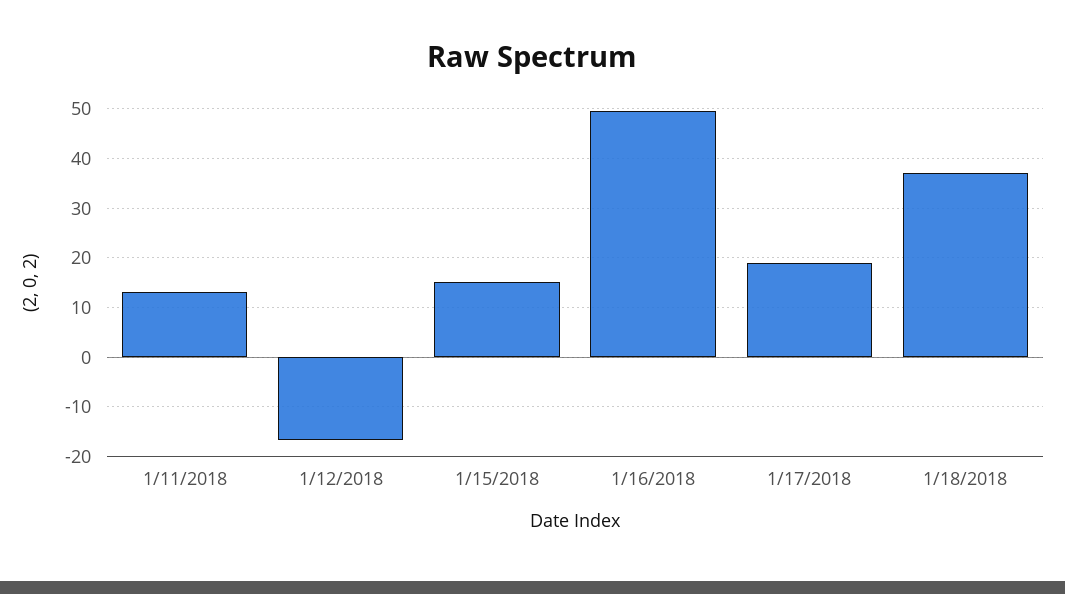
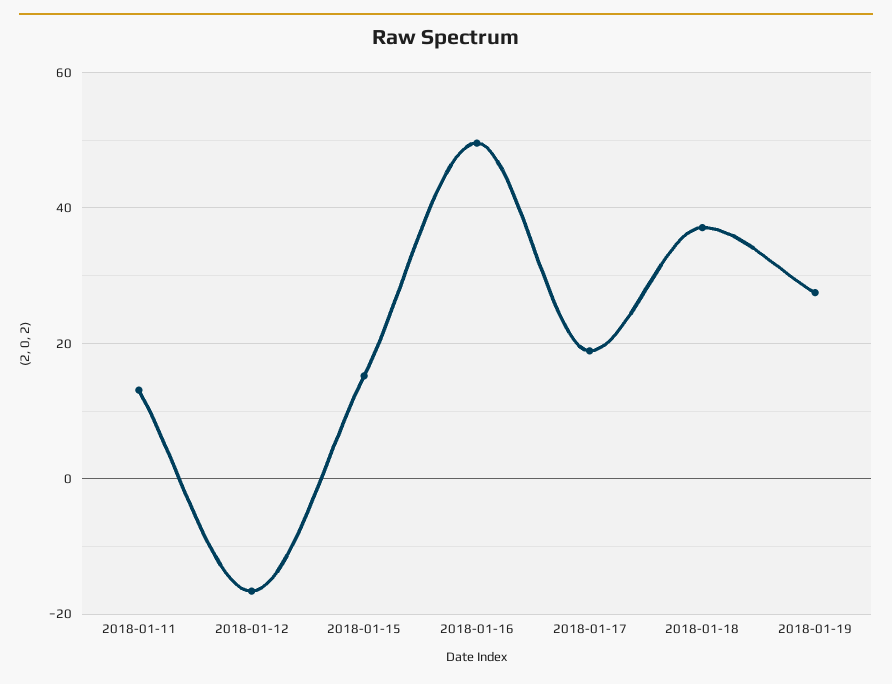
2018-01-19: none -> 28

